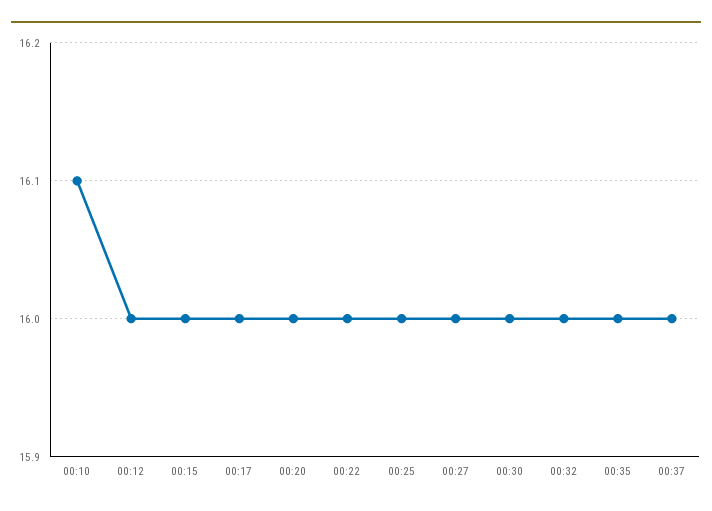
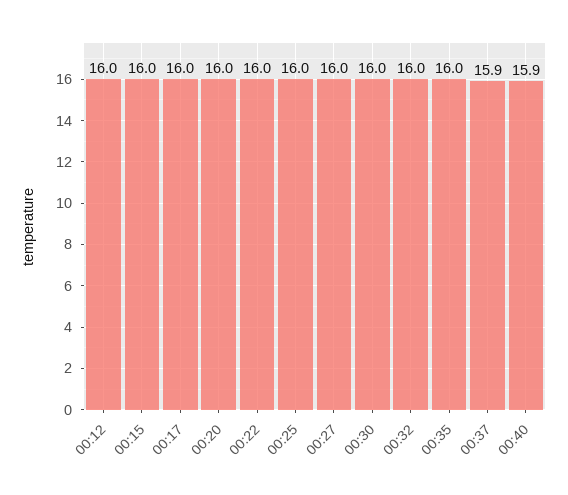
00:10: 16.1 -> none
00:37: 16 -> 15.9
00:40: none -> 15.9

